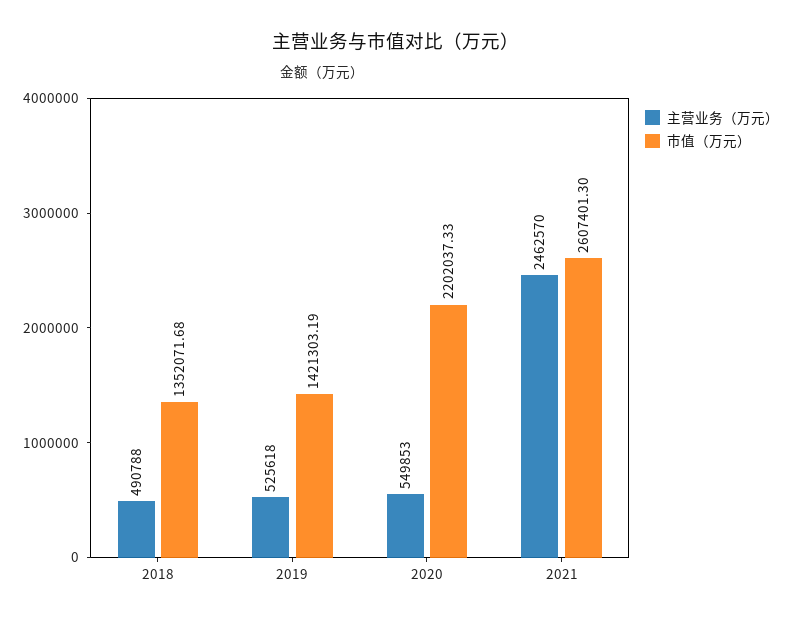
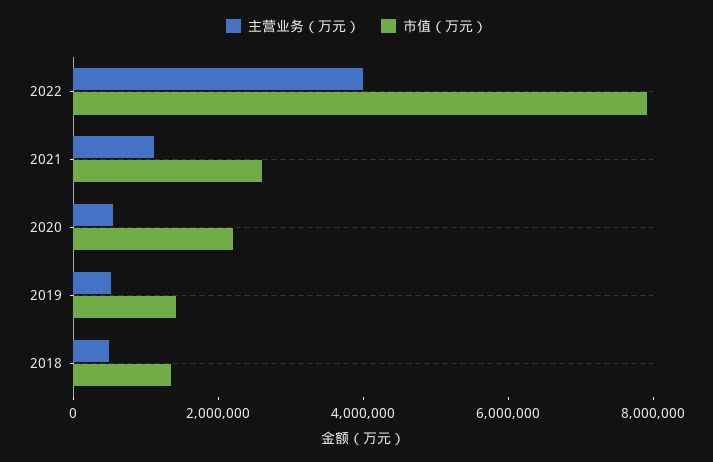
主营业务（万元）, 2021: 2462570 -> 1000000
主营业务（万元）, 2022: none -> 4000000
市值（万元）, 2022: none -> 8000000

